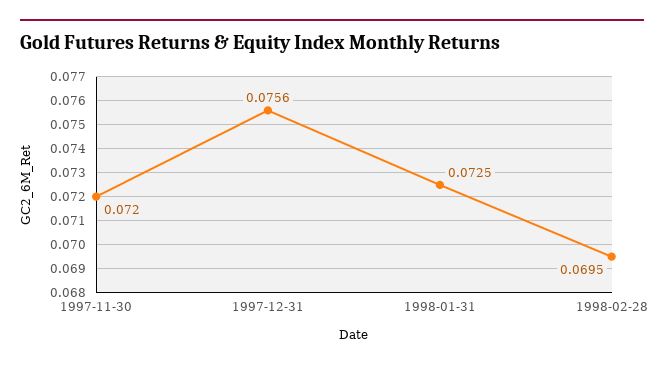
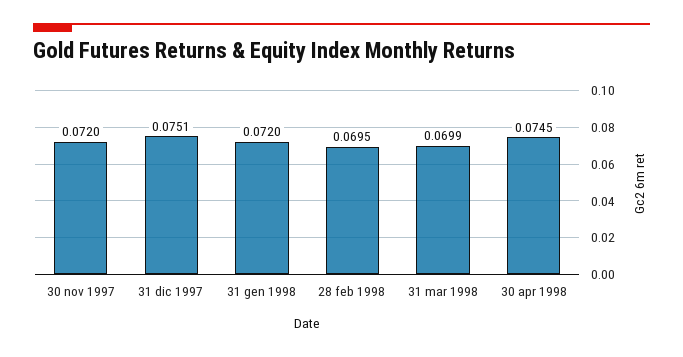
1997-12-31: 0.0756 -> 0.0751
1998-01-31: 0.0725 -> 0.072
31 mar 1998: none -> 0.0699
30 apr 1998: none -> 0.0745

